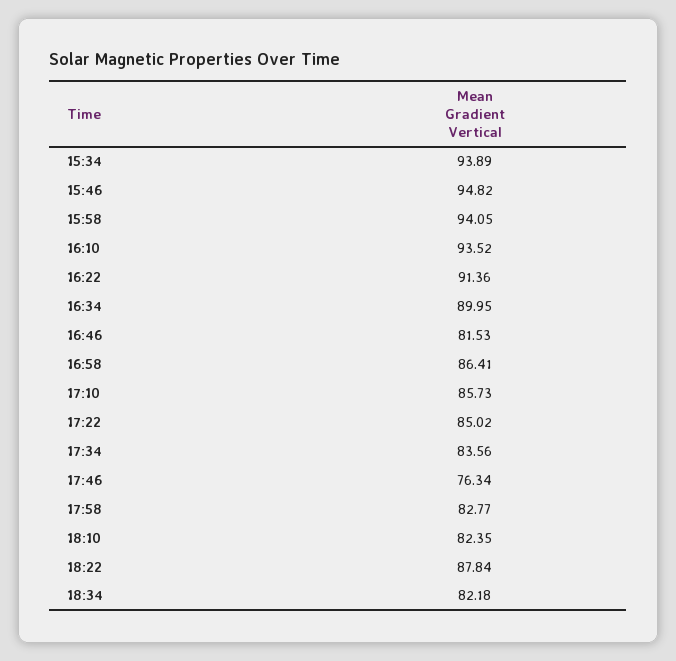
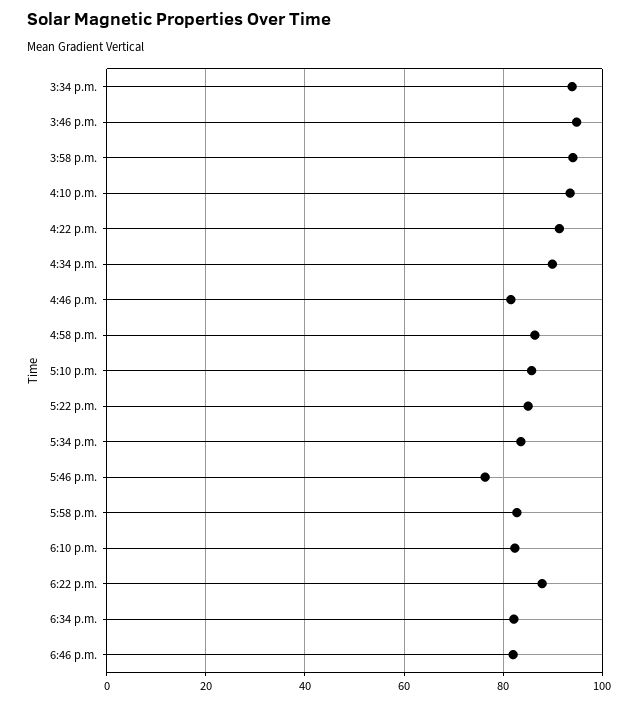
6:46 p.m.: none -> 82

